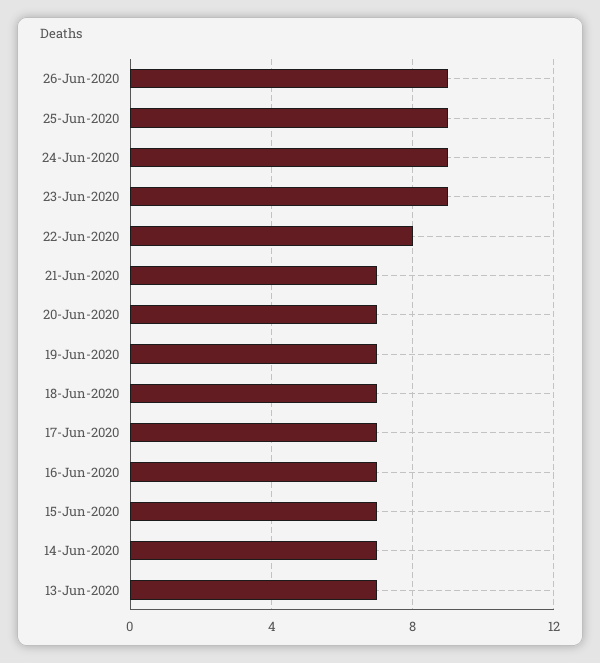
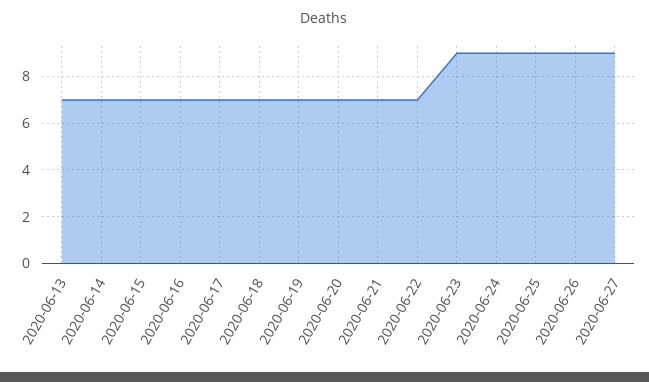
22-Jun-2020: 8 -> 7
2020-06-27: none -> 9

